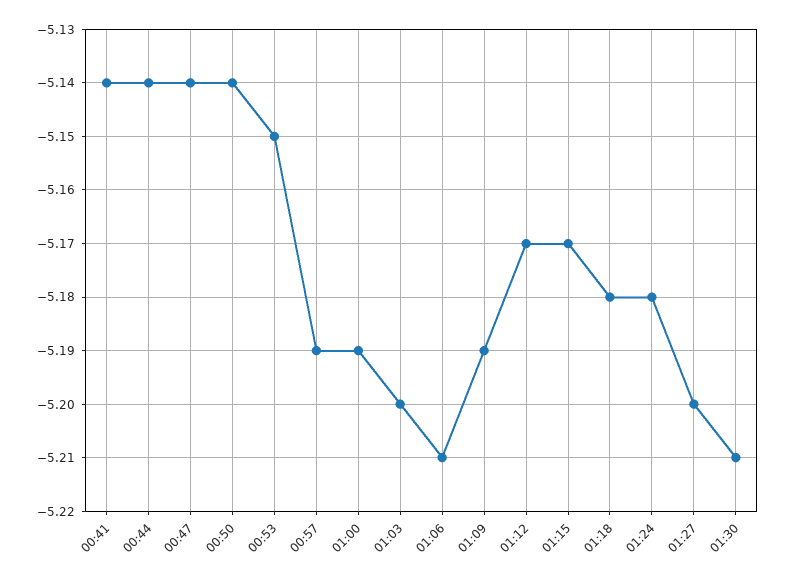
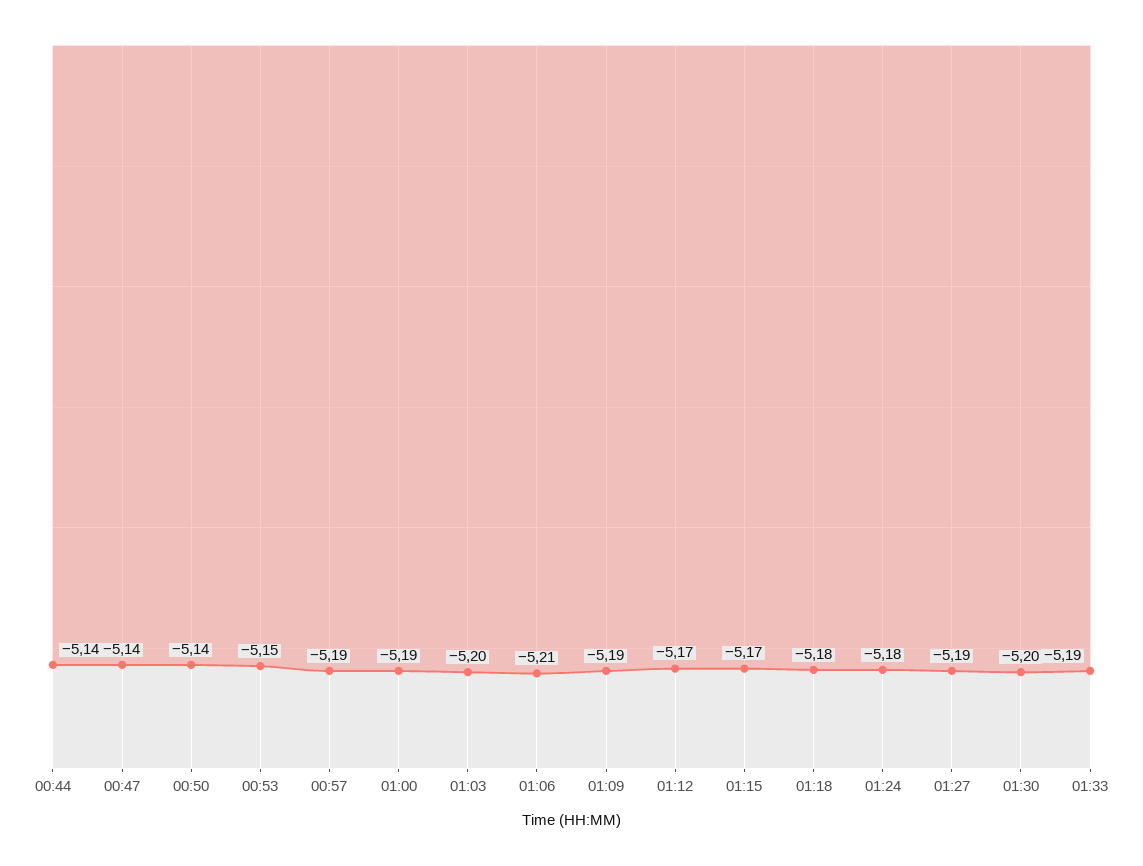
00:41: -5.14 -> none
01:27: -5.2 -> -5.19
01:30: -5.21 -> -5.2
01:33: none -> -5.19

